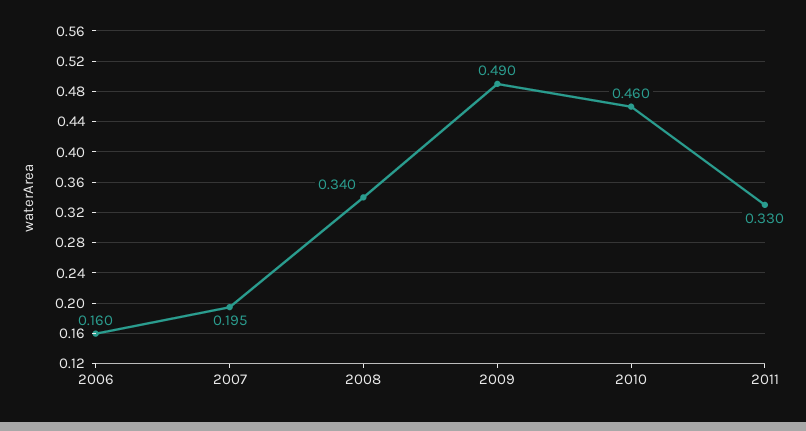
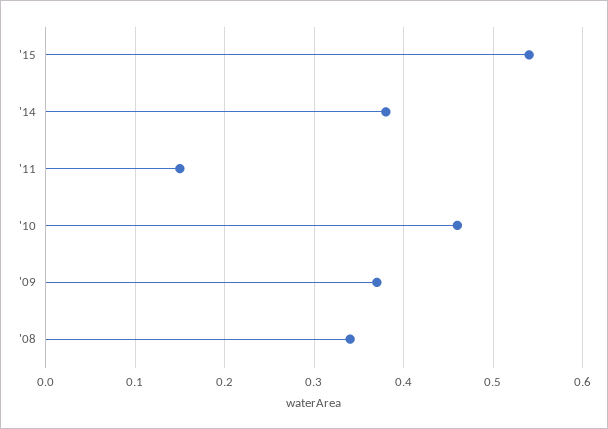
2006: 0.16 -> none
2007: 0.195 -> none
2009: 0.49 -> 0.37
2011: 0.33 -> 0.15
'15: none -> 0.54
'14: none -> 0.38

